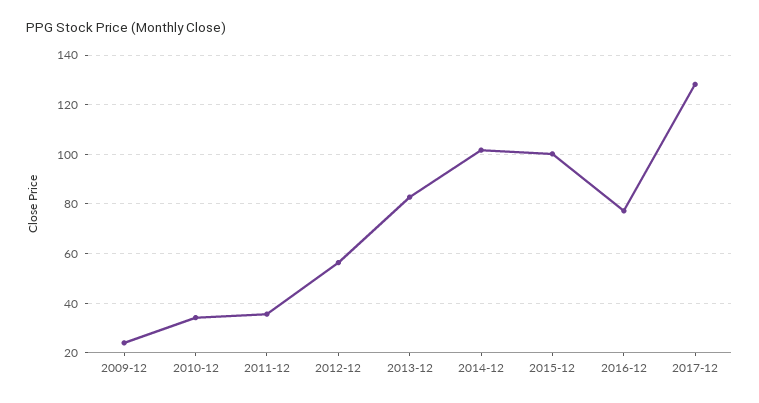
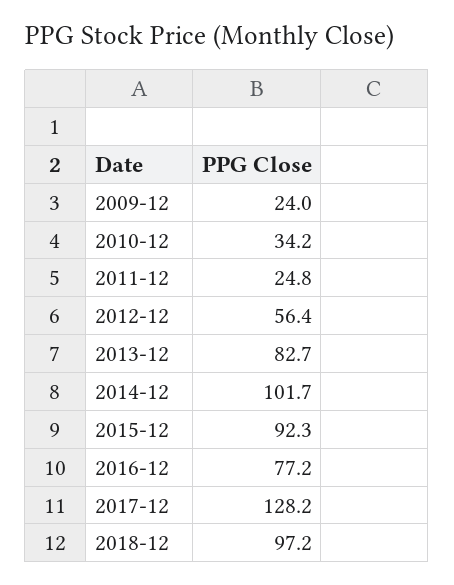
2011-12: 35 -> 24.8
2015-12: 100 -> 92.3
2018-12: none -> 97.2

